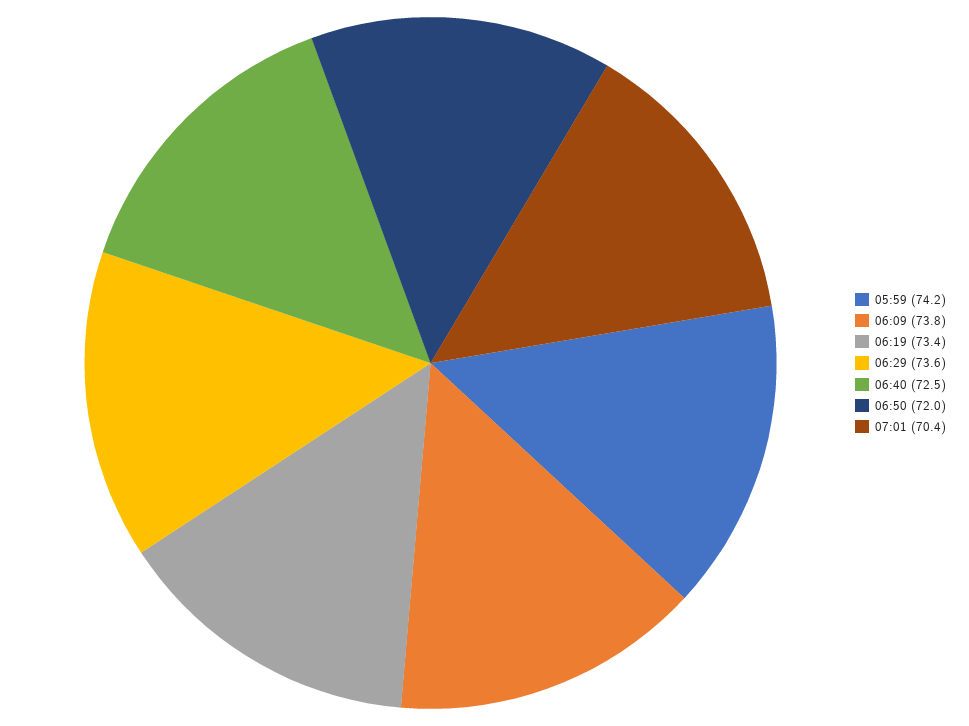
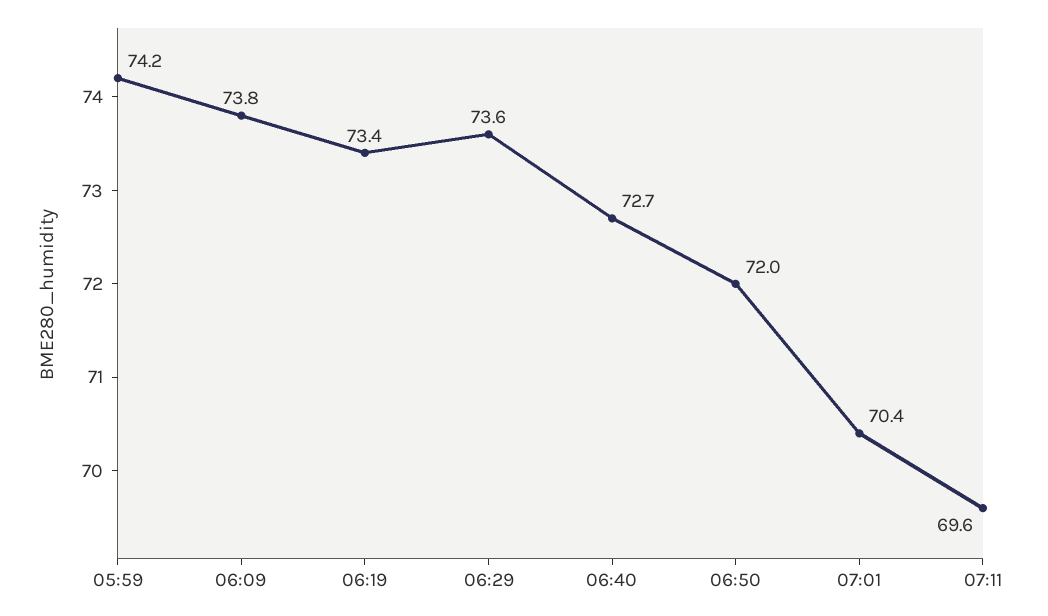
06:40: 72.5 -> 72.7
07:11: none -> 69.6

